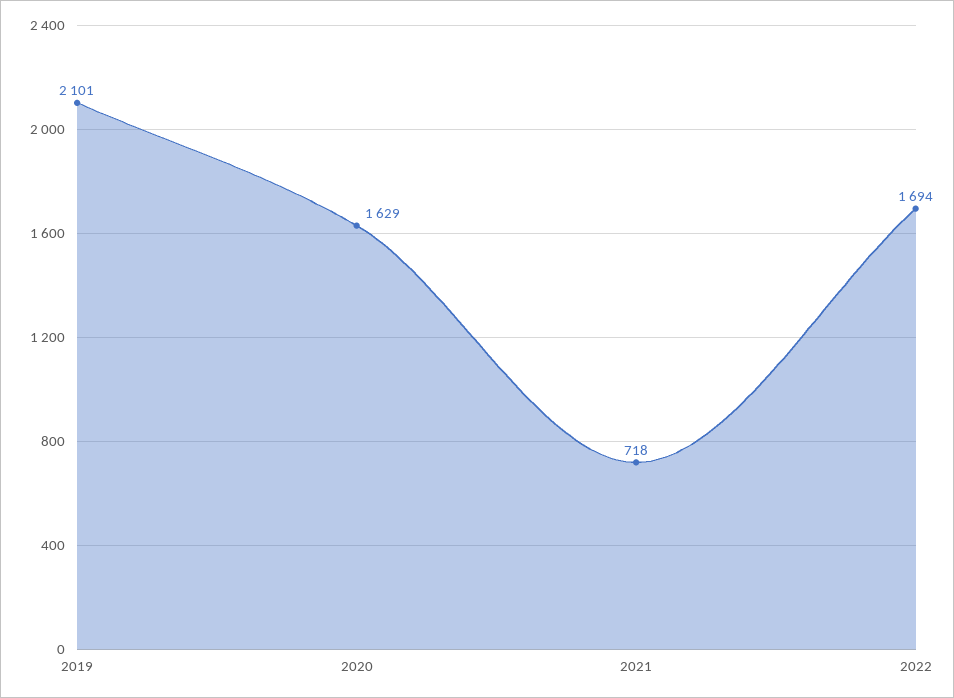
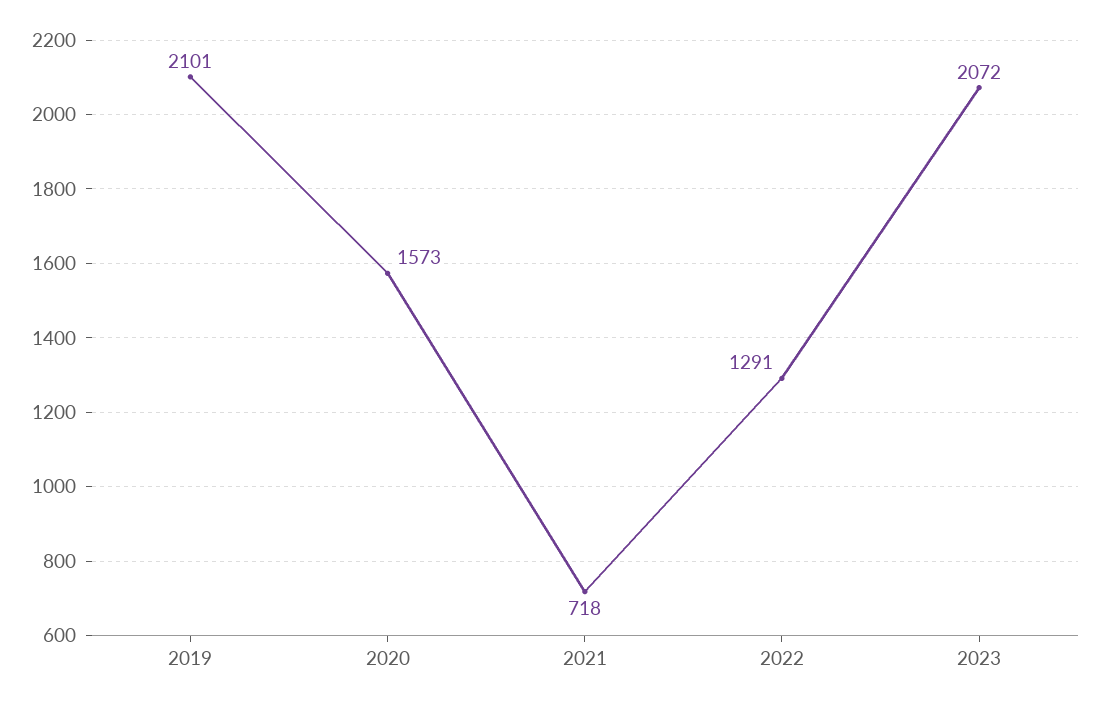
2020: 1629 -> 1573
2022: 1694 -> 1291
2023: none -> 2072

